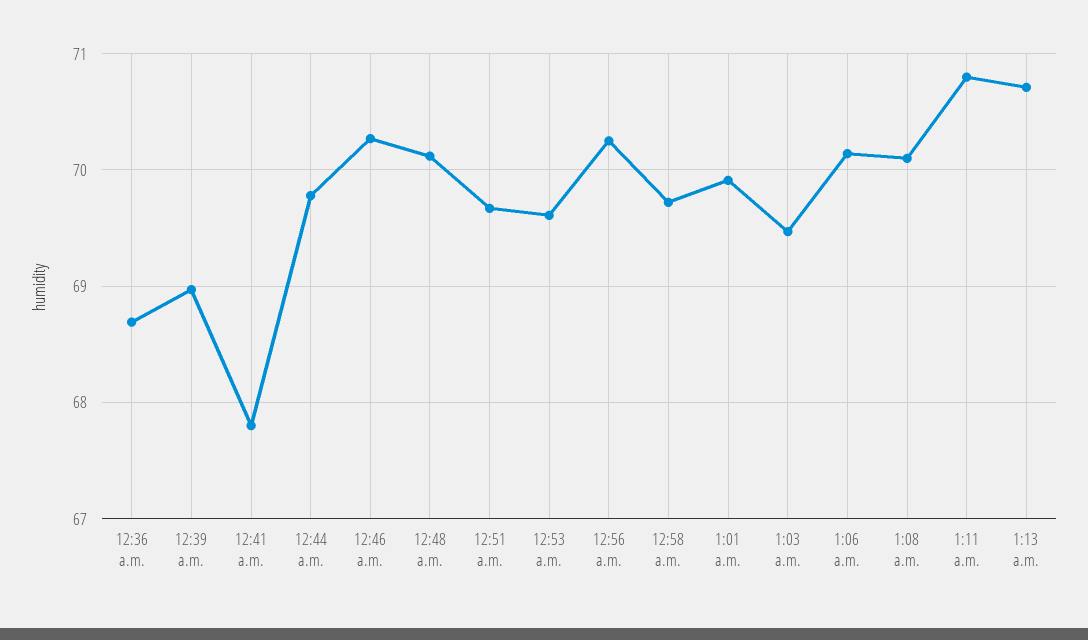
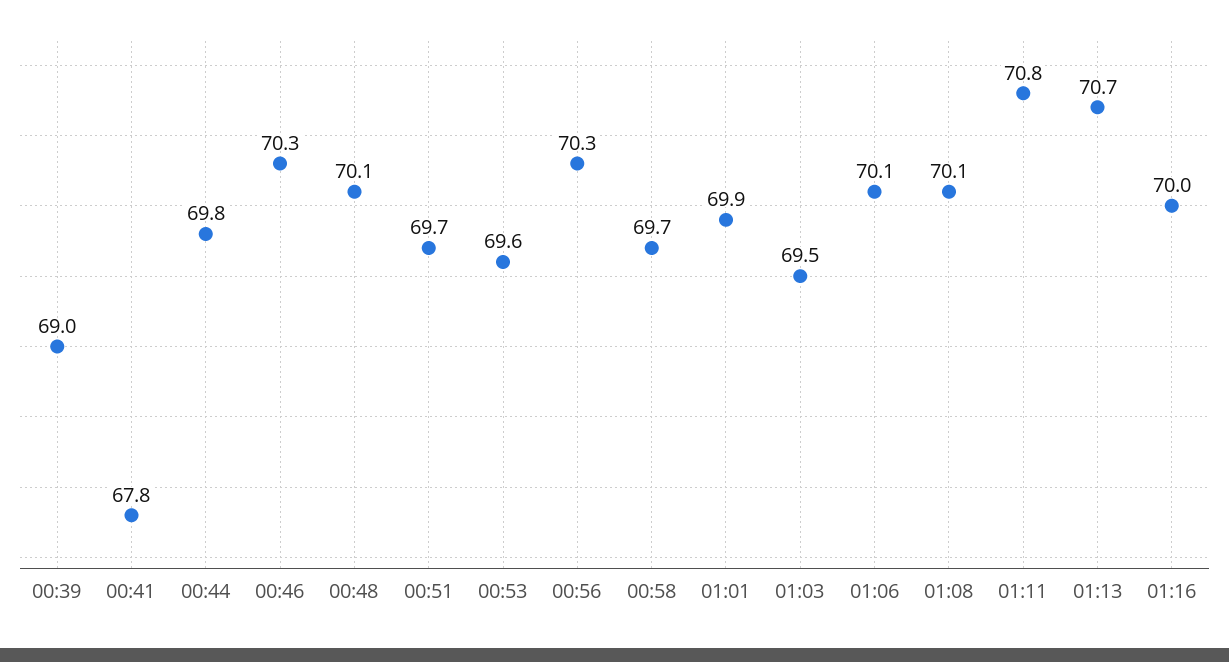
12:36 a.m.: 68.7 -> none
01:16: none -> 70

